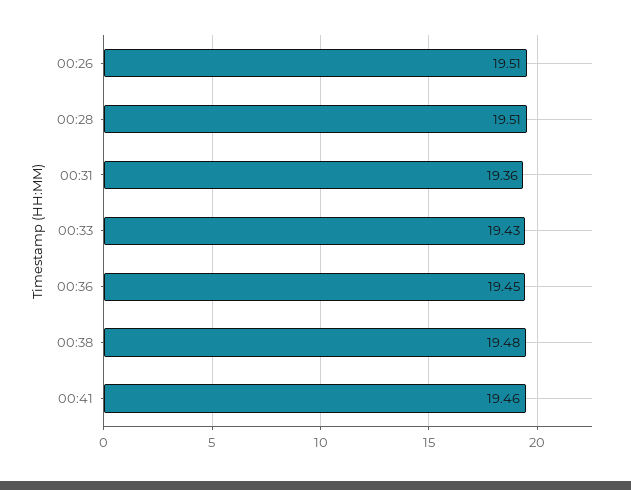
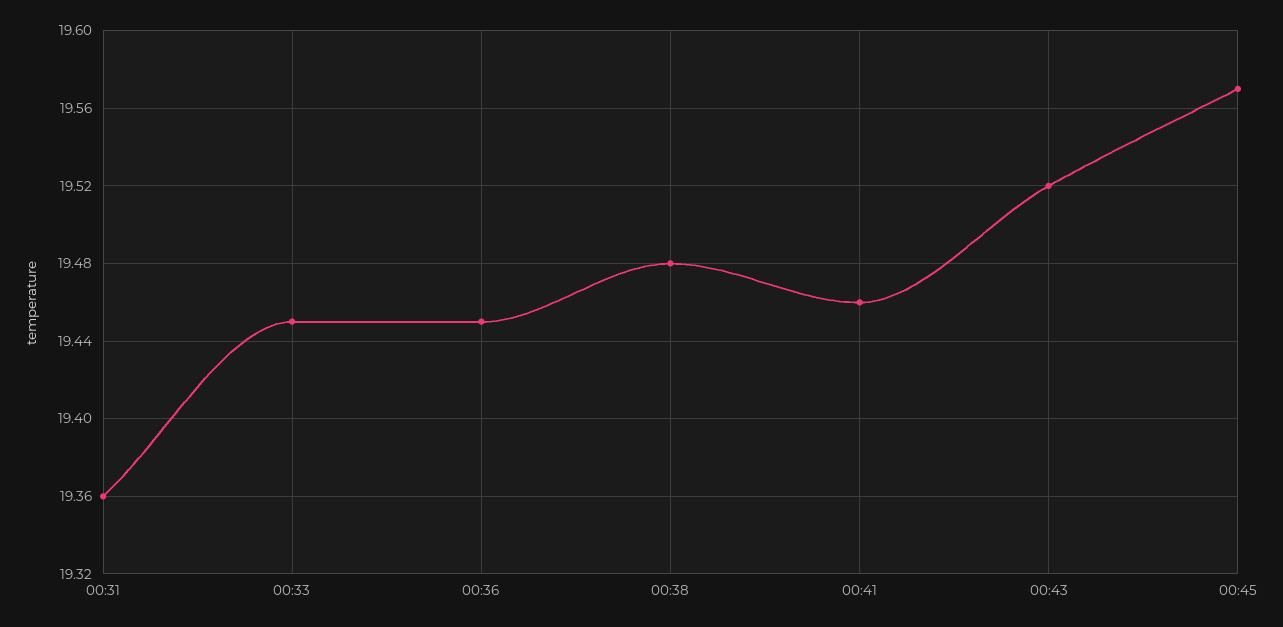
00:26: 19.51 -> none
00:28: 19.51 -> none
00:33: 19.43 -> 19.45
00:43: none -> 19.52
00:45: none -> 19.57

